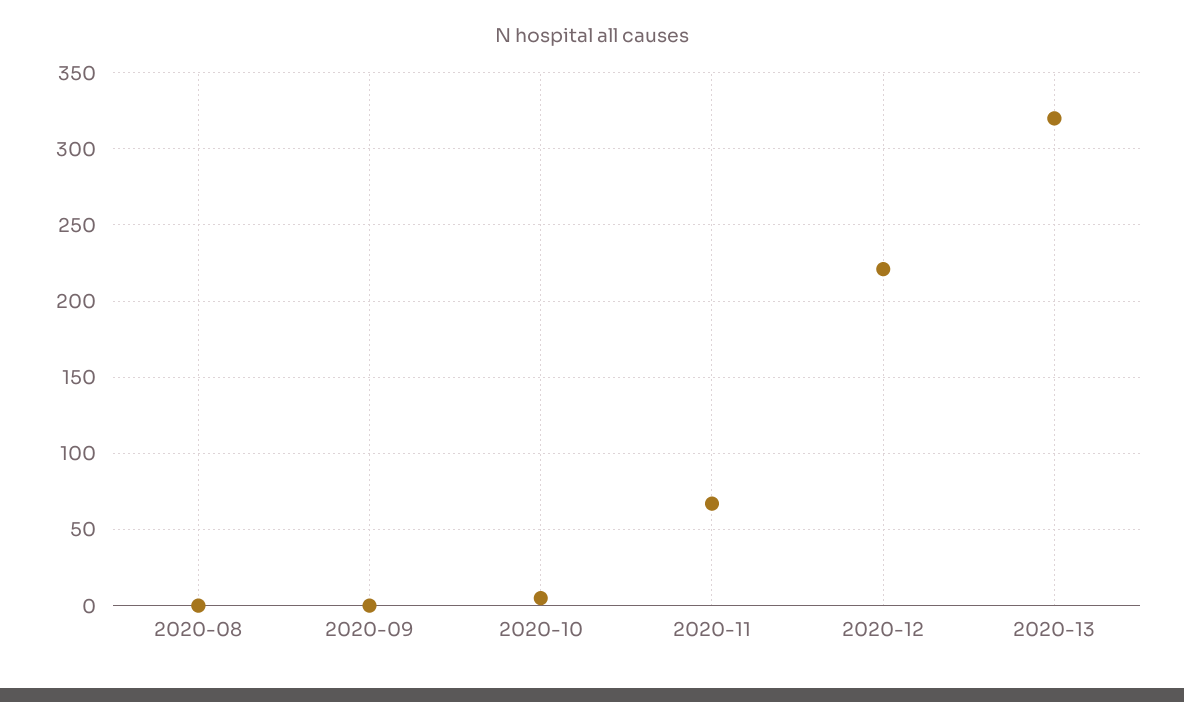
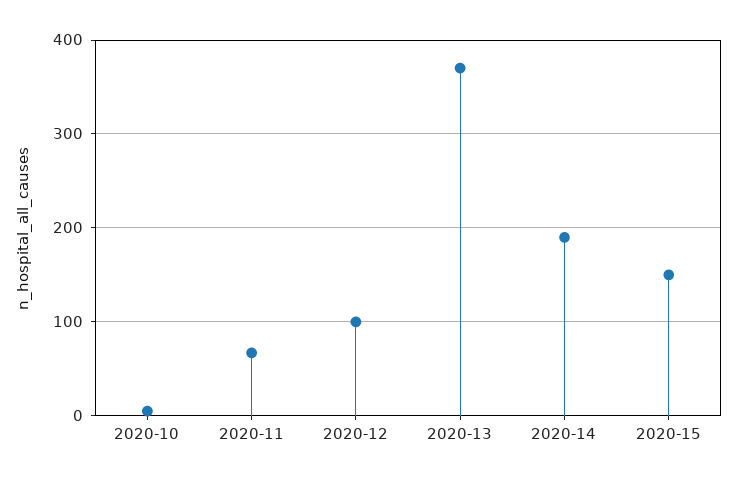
2020-08: 0 -> none
2020-09: 0 -> none
2020-12: 220 -> 100
2020-13: 320 -> 370
2020-14: none -> 190
2020-15: none -> 150

